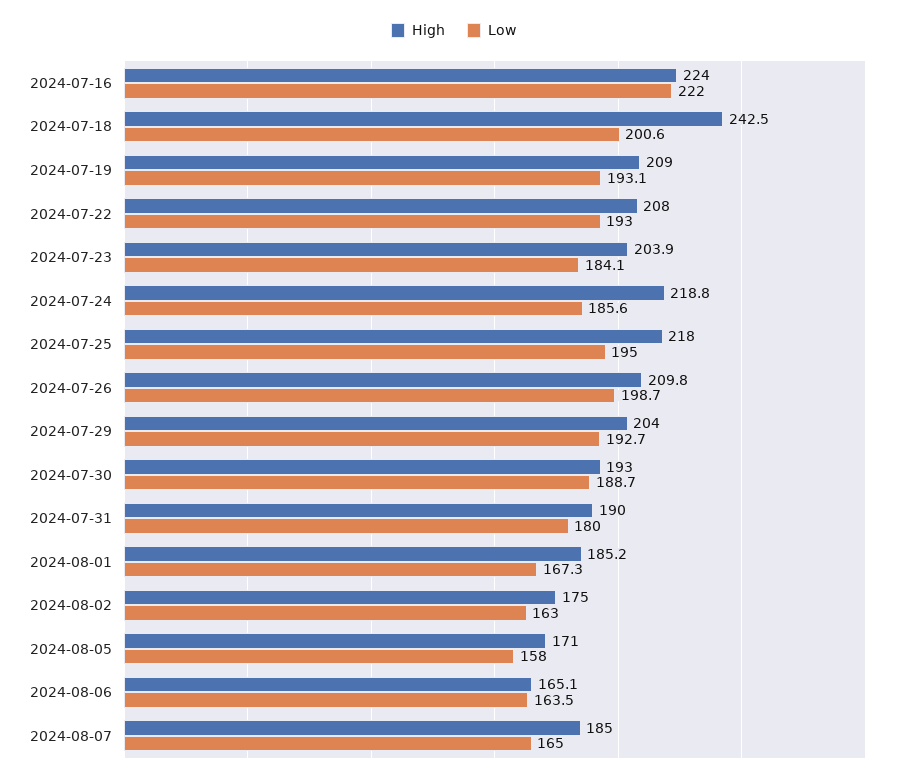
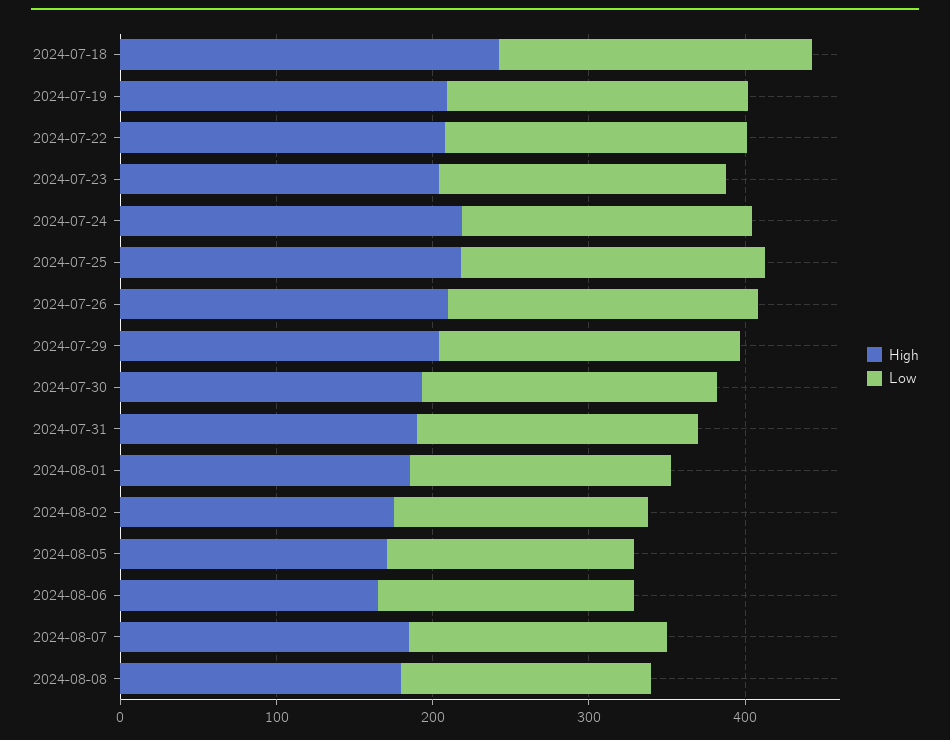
High, 2024-07-16: 224 -> none
Low, 2024-07-16: 222 -> none
High, 2024-08-08: none -> 180
Low, 2024-08-08: none -> 160

